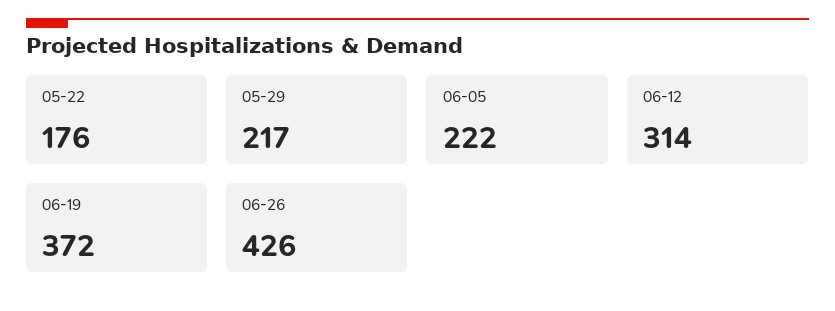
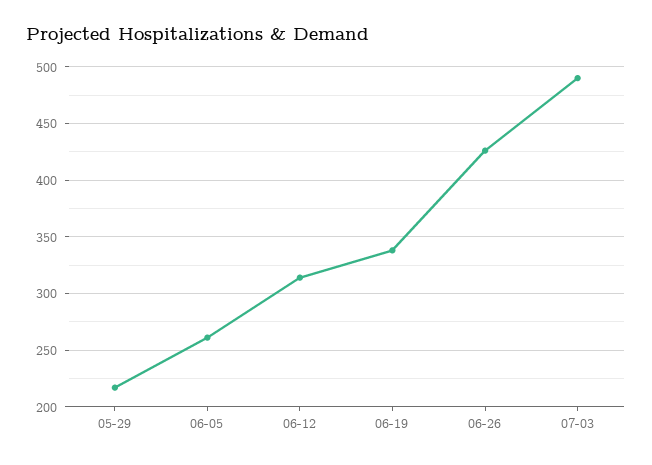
05-22: 176 -> none
06-05: 222 -> 260
06-19: 372 -> 340
07-03: none -> 490

